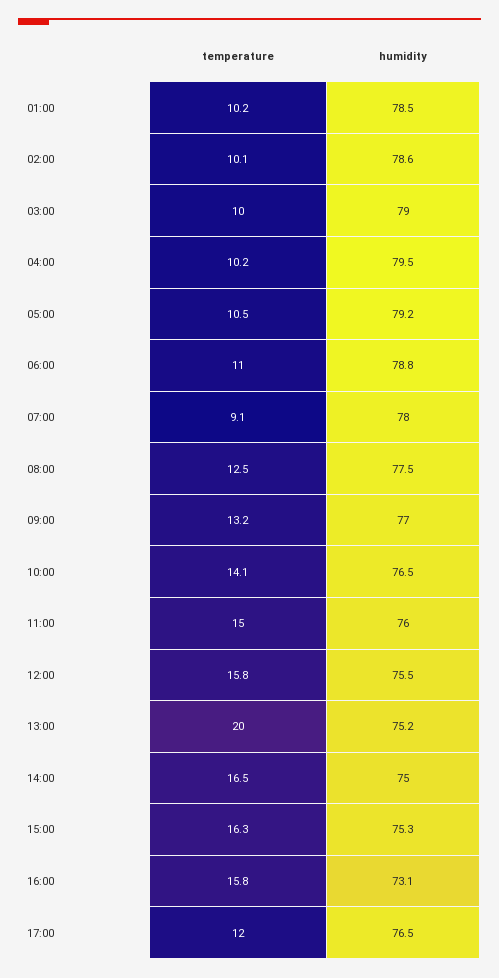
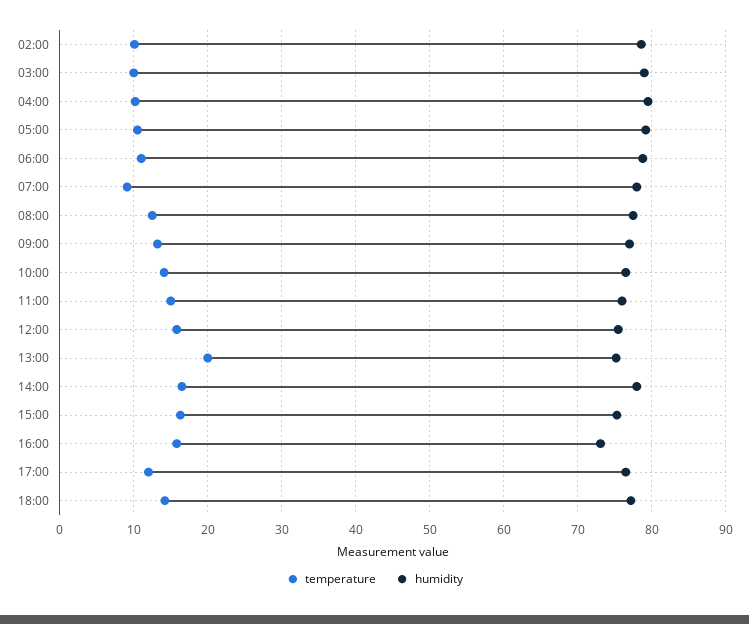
temperature, 01:00: 10.2 -> none
humidity, 01:00: 78.5 -> none
humidity, 14:00: 75 -> 78
temperature, 18:00: none -> 14
humidity, 18:00: none -> 77

